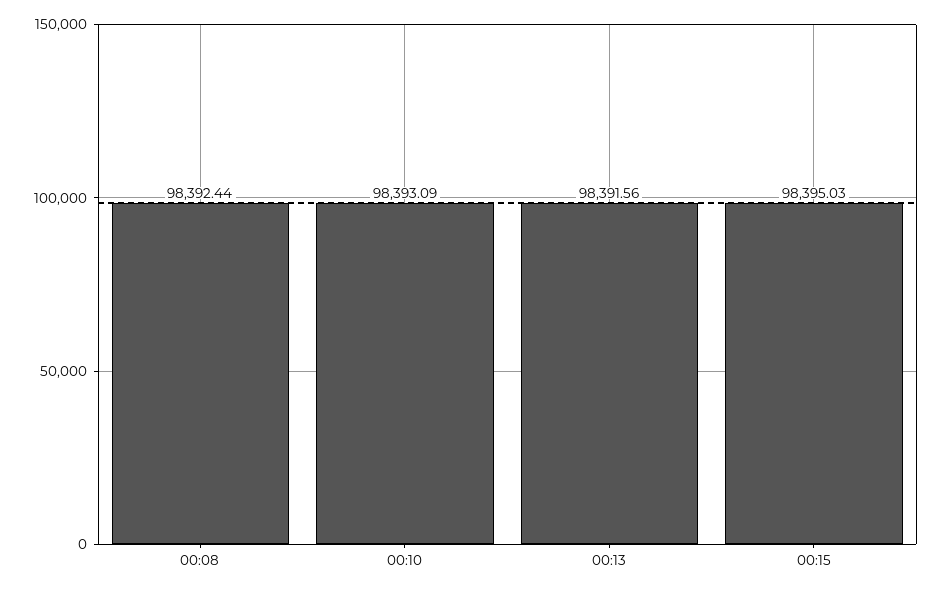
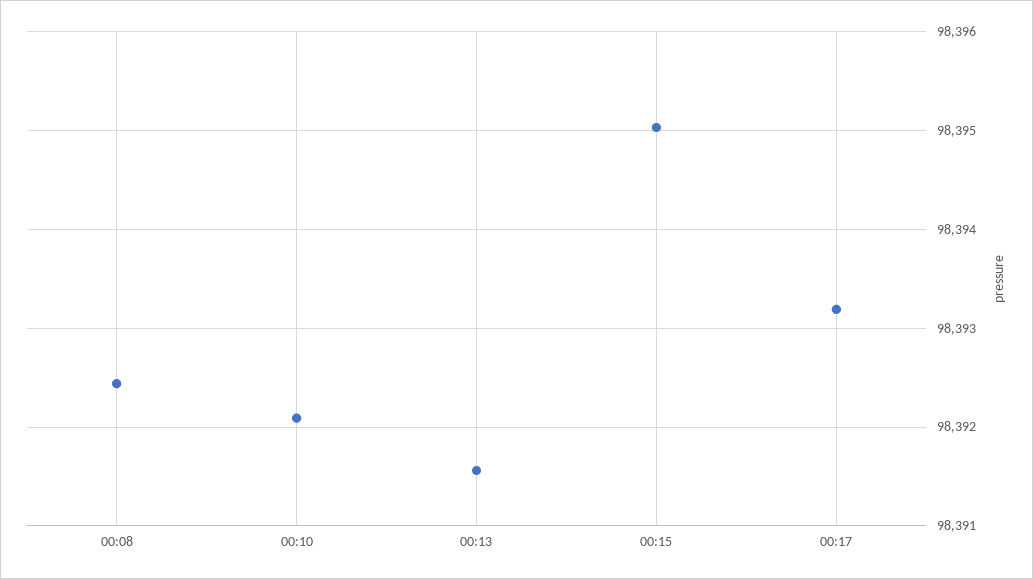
00:10: 98393.09 -> 98392.1
00:17: none -> 98393.2

